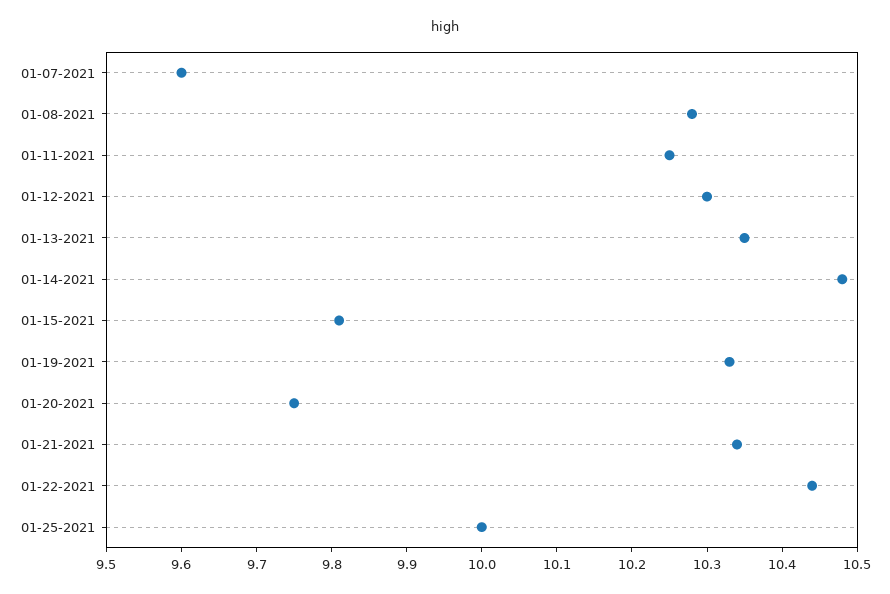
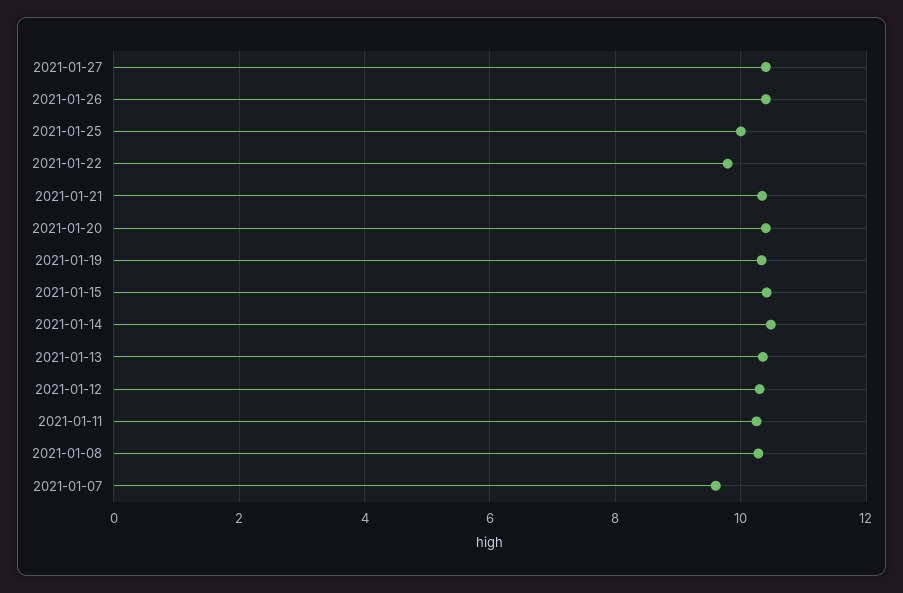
01-15-2021: 9.8 -> 10.4
01-20-2021: 9.75 -> 10.4
01-22-2021: 10.45 -> 9.8
2021-01-27: none -> 10.4
2021-01-26: none -> 10.4

